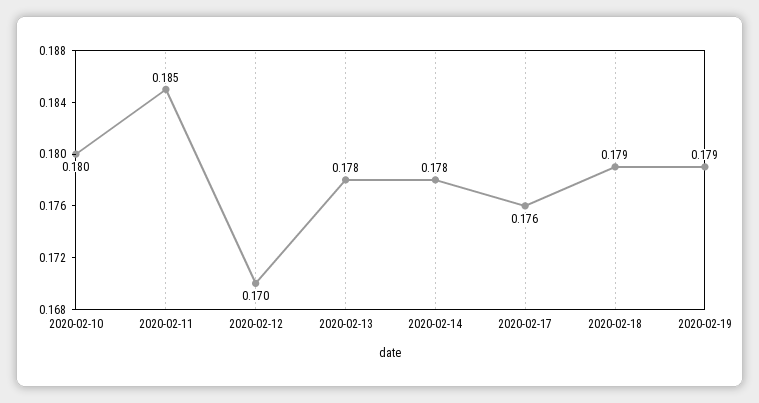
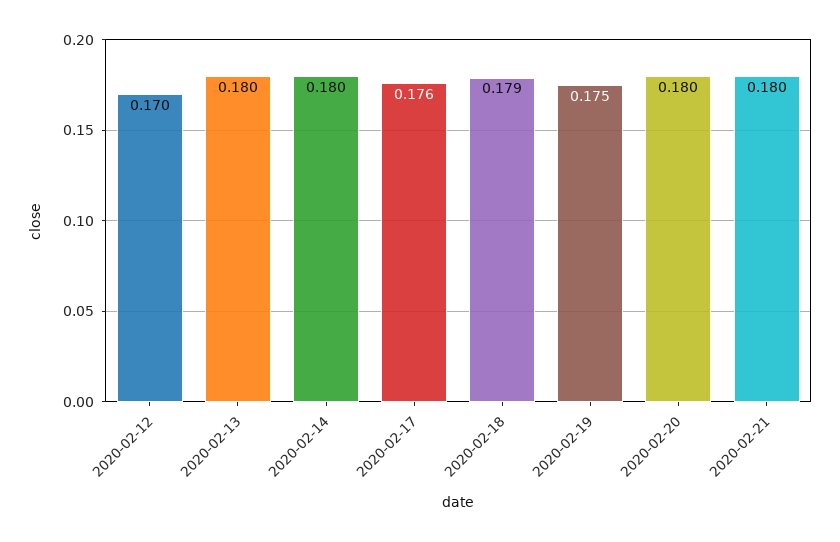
2020-02-10: 0.18 -> none
2020-02-11: 0.185 -> none
2020-02-13: 0.178 -> 0.18
2020-02-14: 0.178 -> 0.18
2020-02-19: 0.179 -> 0.175
2020-02-20: none -> 0.18
2020-02-21: none -> 0.18

